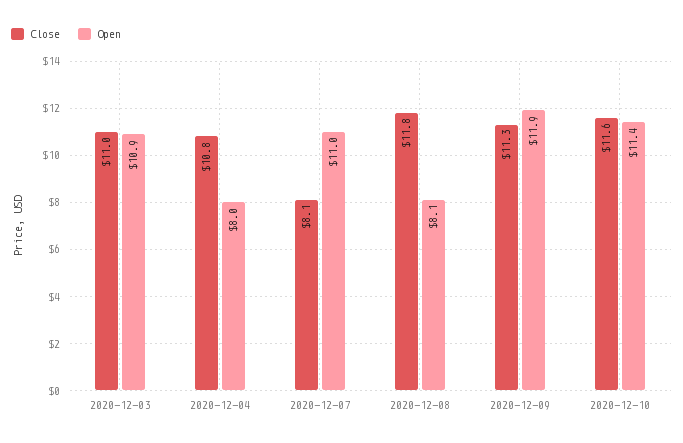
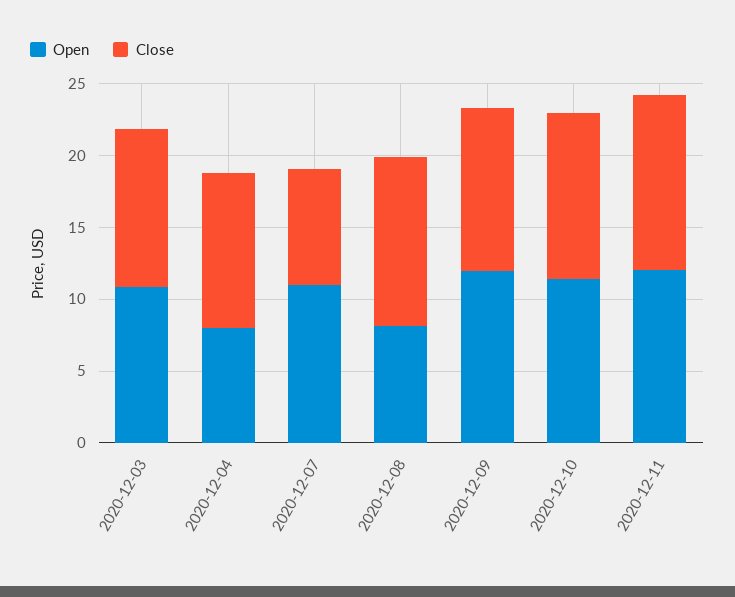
Open, 2020-12-11: none -> 12
Close, 2020-12-11: none -> 12

